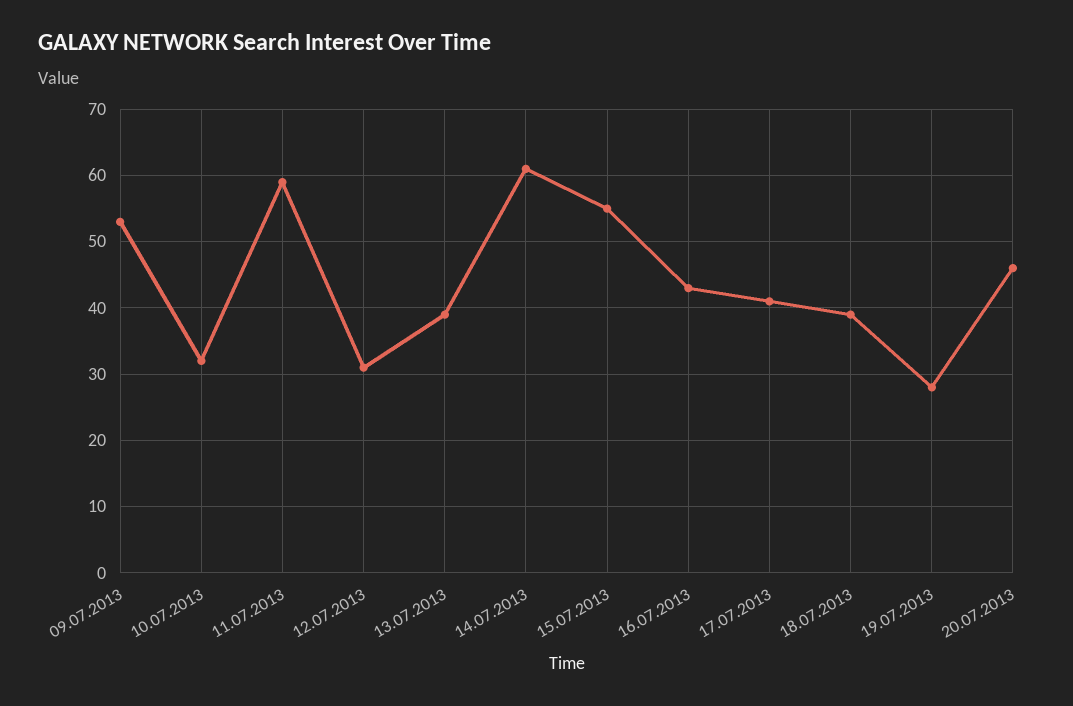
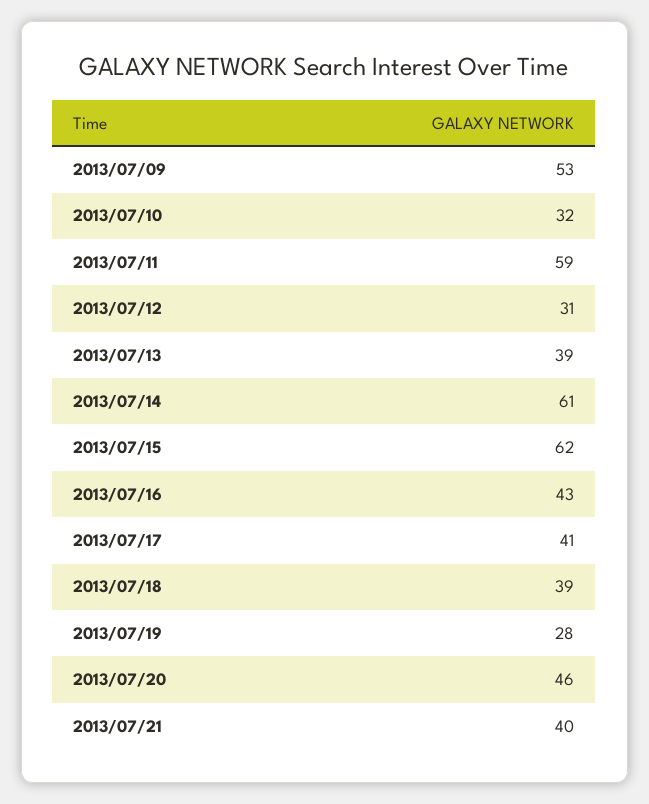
15.07.2013: 55 -> 62
2013/07/21: none -> 40

